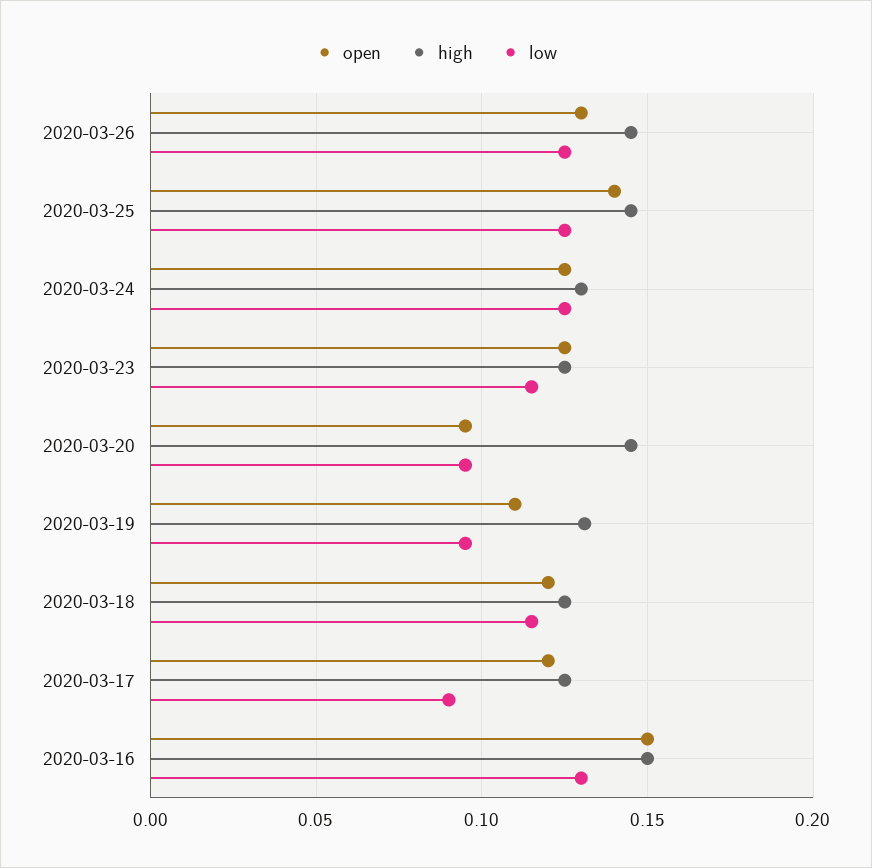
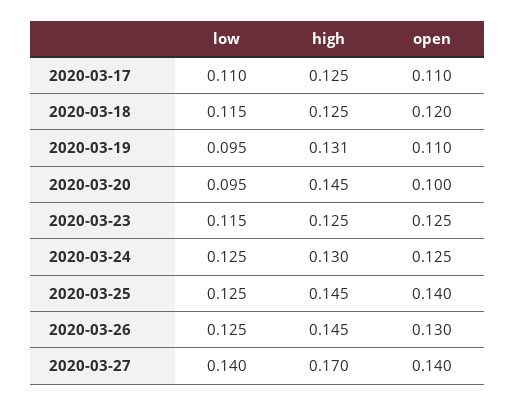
open, 2020-03-20: 0.095 -> 0.1
open, 2020-03-17: 0.12 -> 0.11
low, 2020-03-17: 0.09 -> 0.11
open, 2020-03-16: 0.15 -> none
high, 2020-03-16: 0.15 -> none
low, 2020-03-16: 0.13 -> none
low, 2020-03-27: none -> 0.14
high, 2020-03-27: none -> 0.17
open, 2020-03-27: none -> 0.14

